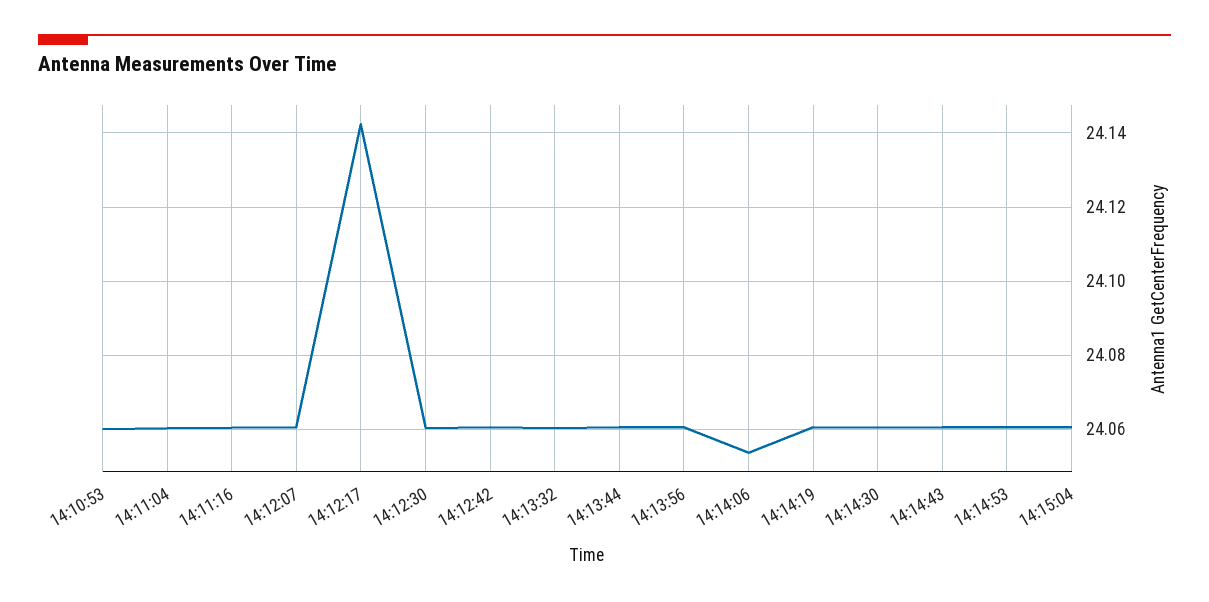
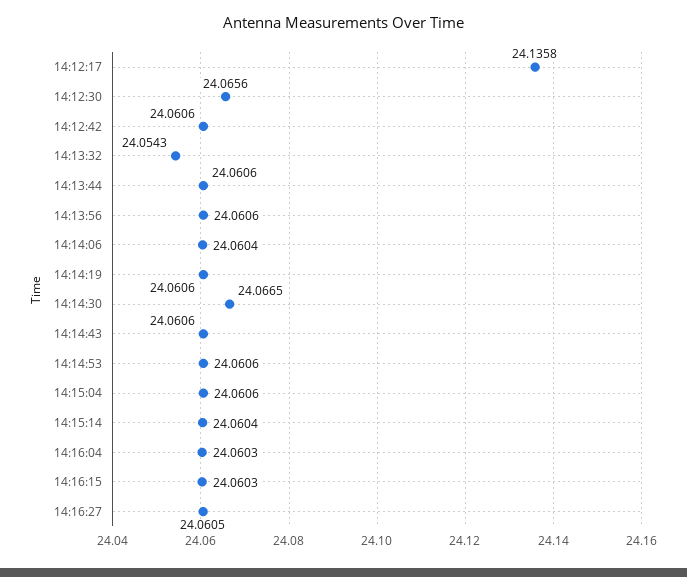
14:10:53: 24.06 -> none
14:11:04: 24.06 -> none
14:11:16: 24.06 -> none
14:12:07: 24.06 -> none
14:12:17: 24.142 -> 24.1358
14:12:30: 24.06 -> 24.0656
14:13:32: 24.06 -> 24.0543
14:14:06: 24.054 -> 24.0604
14:14:30: 24.06 -> 24.0665
14:15:14: none -> 24.0604
14:16:04: none -> 24.0603
14:16:15: none -> 24.0603
14:16:27: none -> 24.0605

